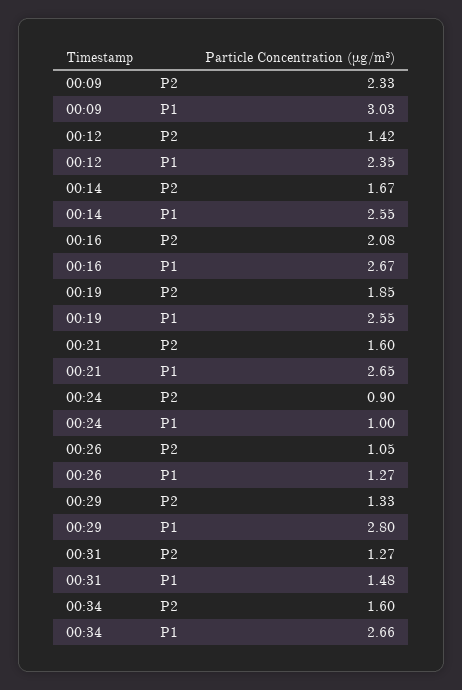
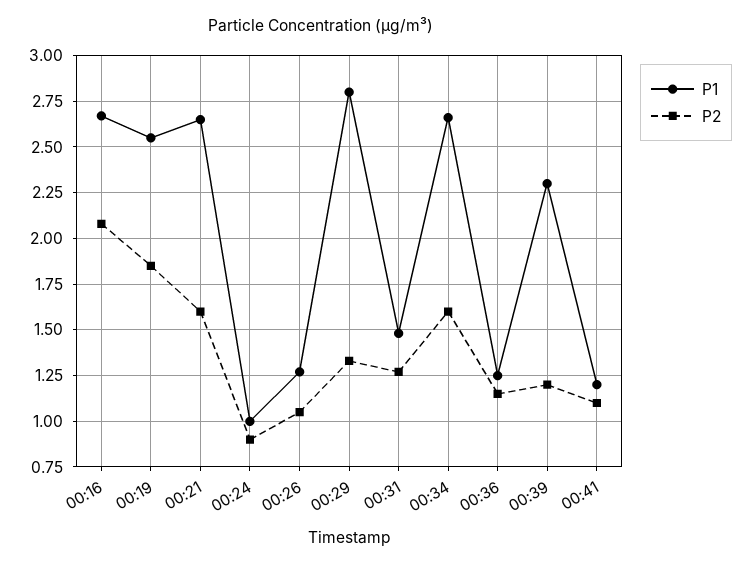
P2, 00:09: 2.33 -> none
P1, 00:09: 3.03 -> none
P2, 00:12: 1.42 -> none
P1, 00:12: 2.35 -> none
P2, 00:14: 1.67 -> none
P1, 00:14: 2.55 -> none
P1, 00:36: none -> 1.25
P2, 00:36: none -> 1.15
P1, 00:39: none -> 2.3
P2, 00:39: none -> 1.2
P1, 00:41: none -> 1.2
P2, 00:41: none -> 1.1

